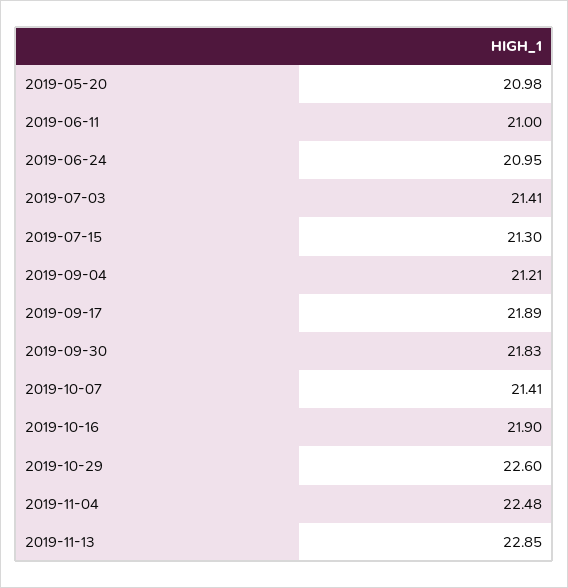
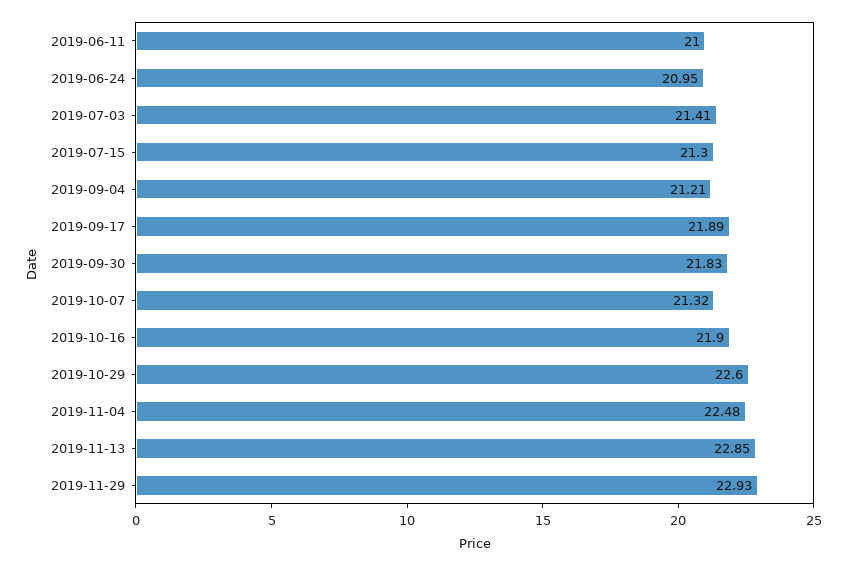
2019-05-20: 20.98 -> none
2019-10-07: 21.41 -> 21.32
2019-11-29: none -> 22.93

